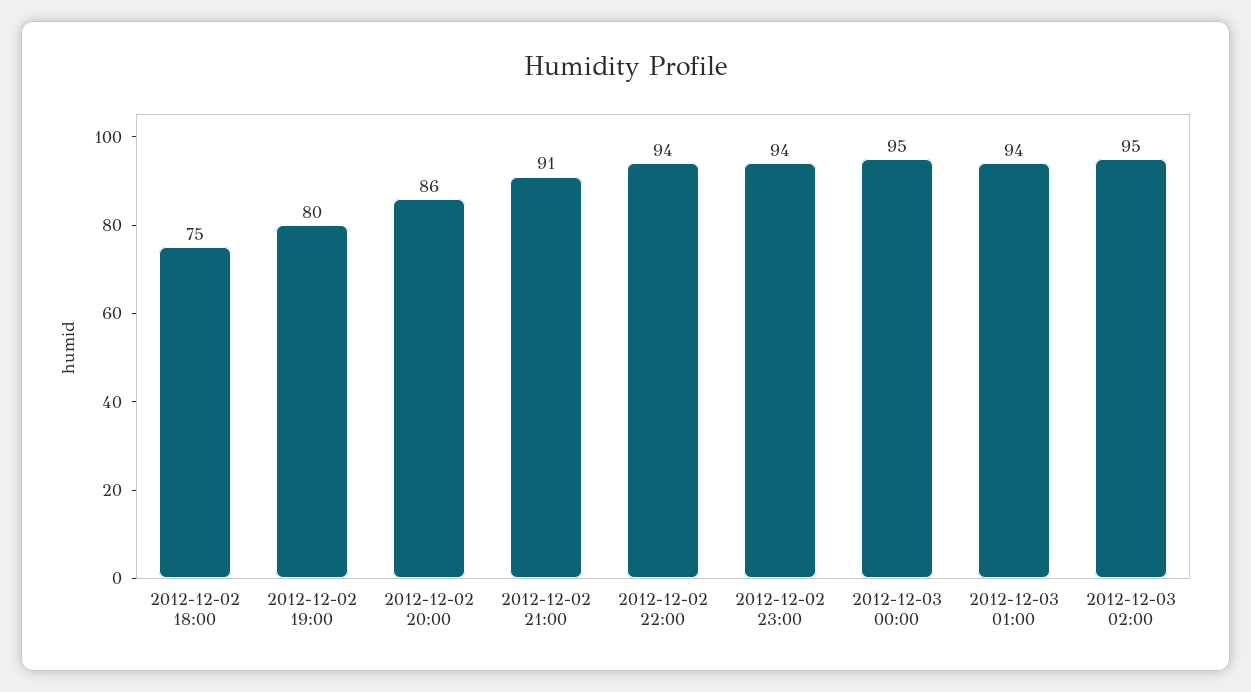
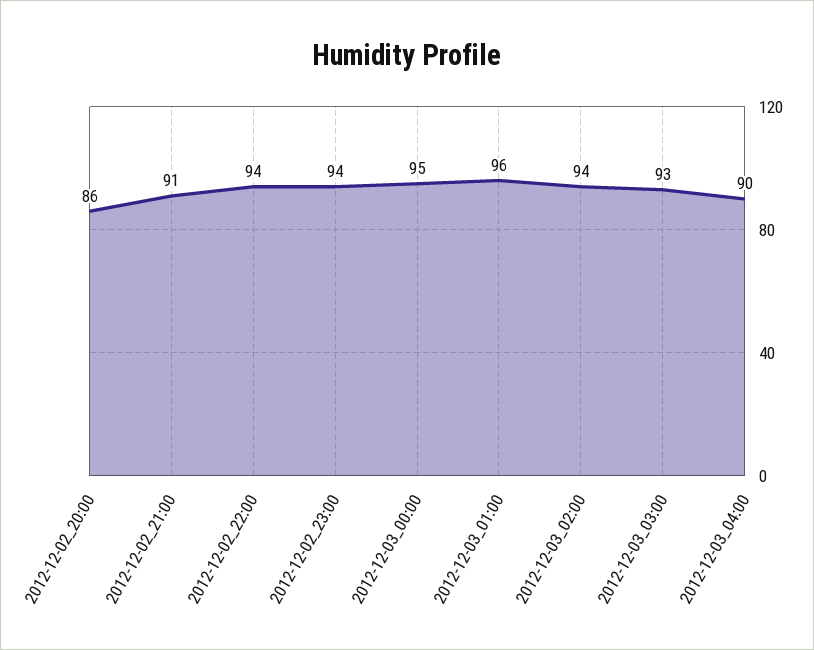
2012-12-02 18:00: 75 -> none
2012-12-02 19:00: 80 -> none
2012-12-03 01:00: 94 -> 96
2012-12-03 02:00: 95 -> 94
2012-12-03_03:00: none -> 93
2012-12-03_04:00: none -> 90

